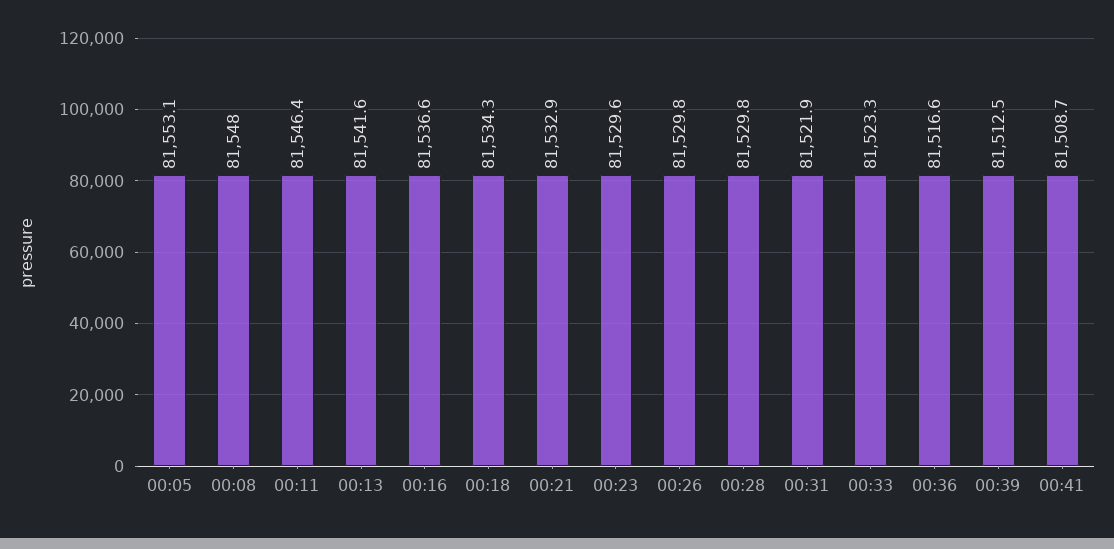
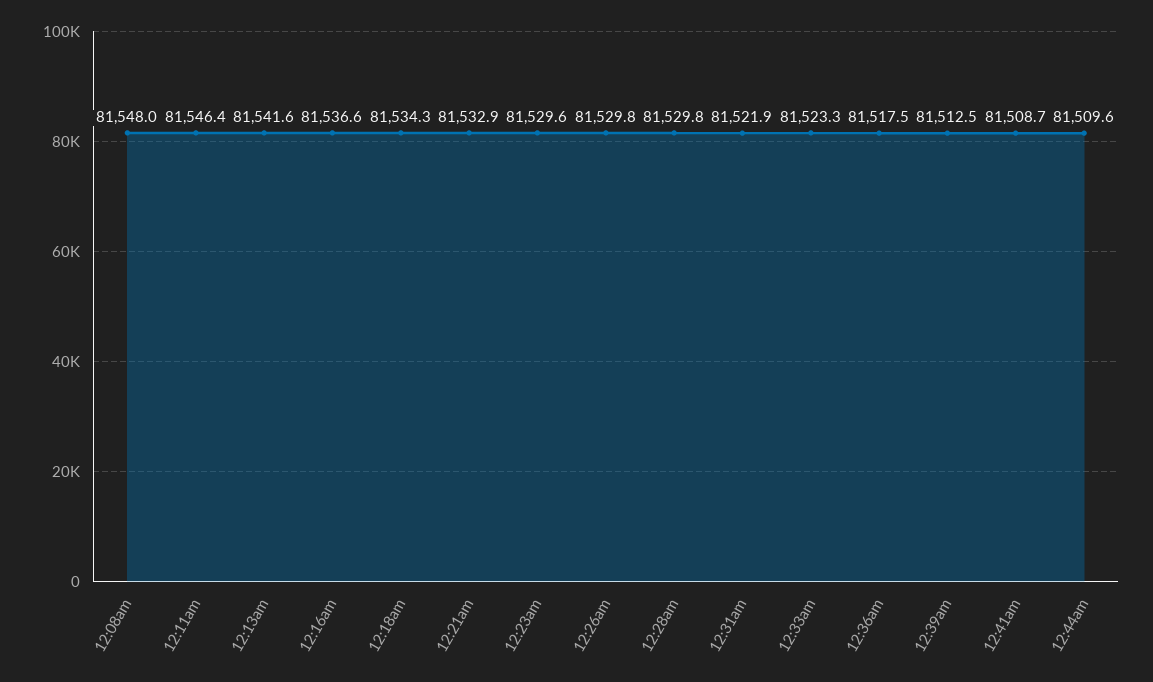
00:05: 81553.1 -> none
00:36: 81516.6 -> 81517.5
12:44am: none -> 81509.6

